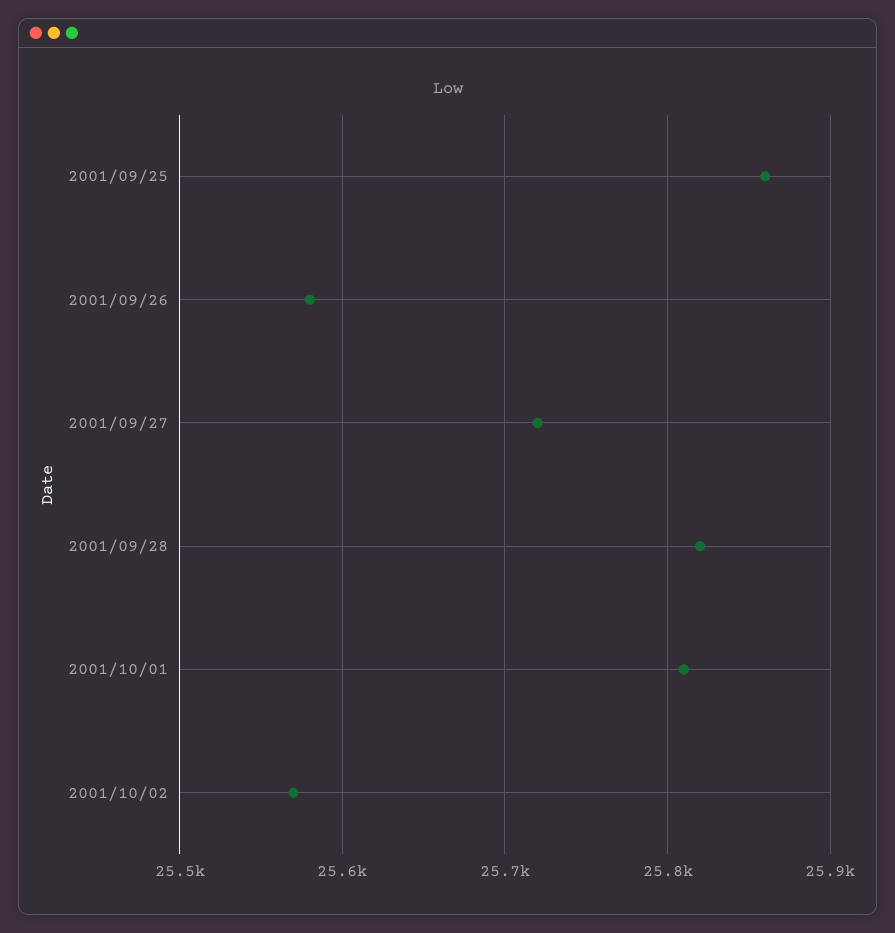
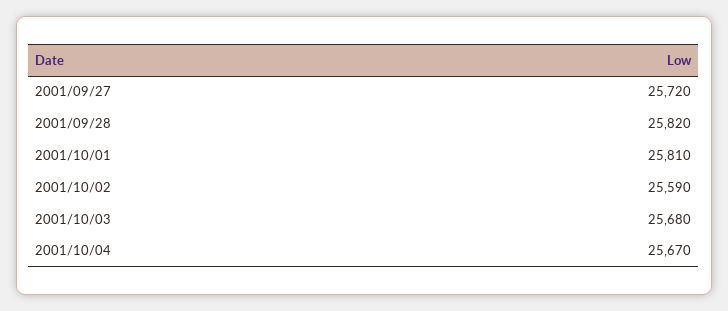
2001/09/25: 25860 -> none
2001/09/26: 25580 -> none
2001/10/02: 25570 -> 25590
2001/10/03: none -> 25680
2001/10/04: none -> 25670

